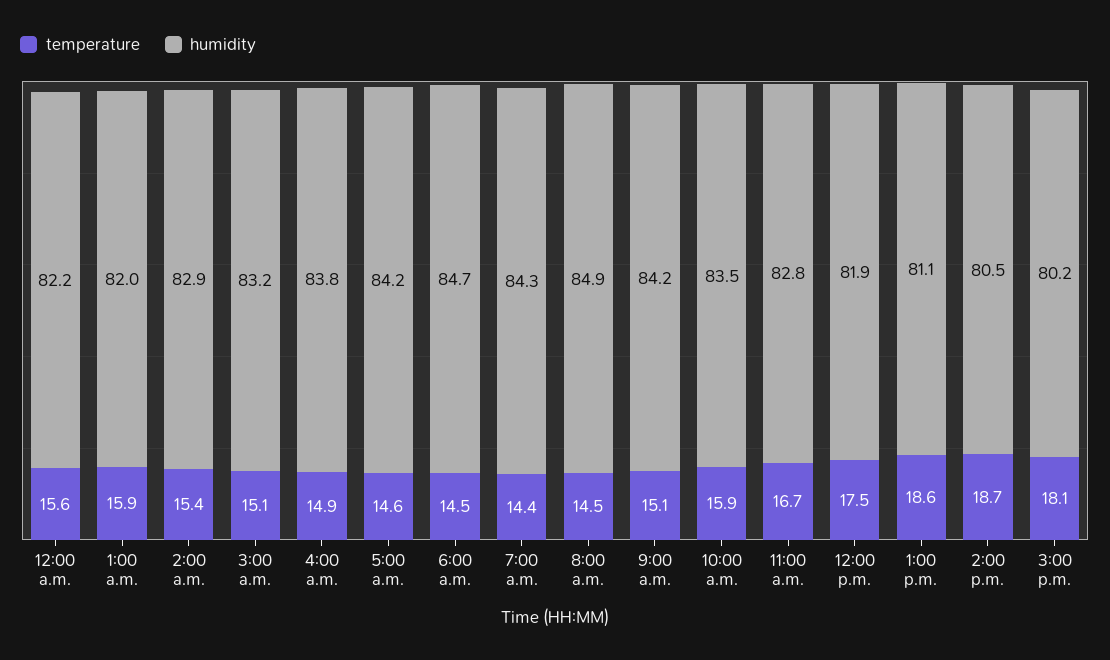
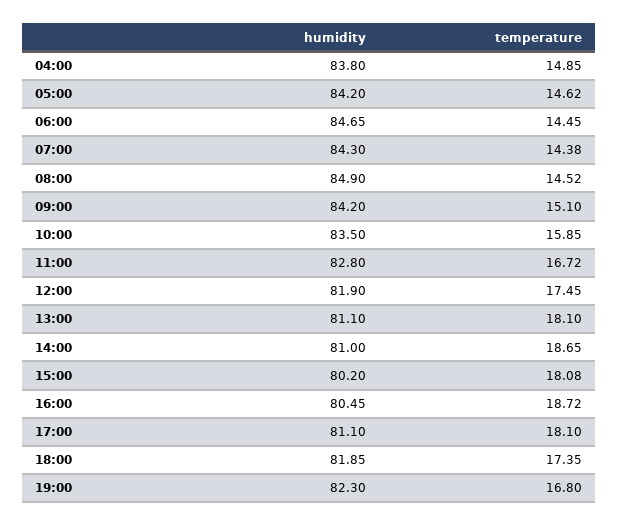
temperature, 12:00 a.m.: 15.6 -> none
humidity, 12:00 a.m.: 82.2 -> none
temperature, 1:00 a.m.: 15.9 -> none
humidity, 1:00 a.m.: 82 -> none
temperature, 2:00 a.m.: 15.4 -> none
humidity, 2:00 a.m.: 82.9 -> none
temperature, 3:00 a.m.: 15.1 -> none
humidity, 3:00 a.m.: 83.2 -> none
temperature, 1:00 p.m.: 18.6 -> 18.1
humidity, 2:00 p.m.: 80.5 -> 81
humidity, 16:00: none -> 80.45
temperature, 16:00: none -> 18.72
humidity, 17:00: none -> 81.1
temperature, 17:00: none -> 18.1
humidity, 18:00: none -> 81.85
temperature, 18:00: none -> 17.35
humidity, 19:00: none -> 82.3
temperature, 19:00: none -> 16.8

